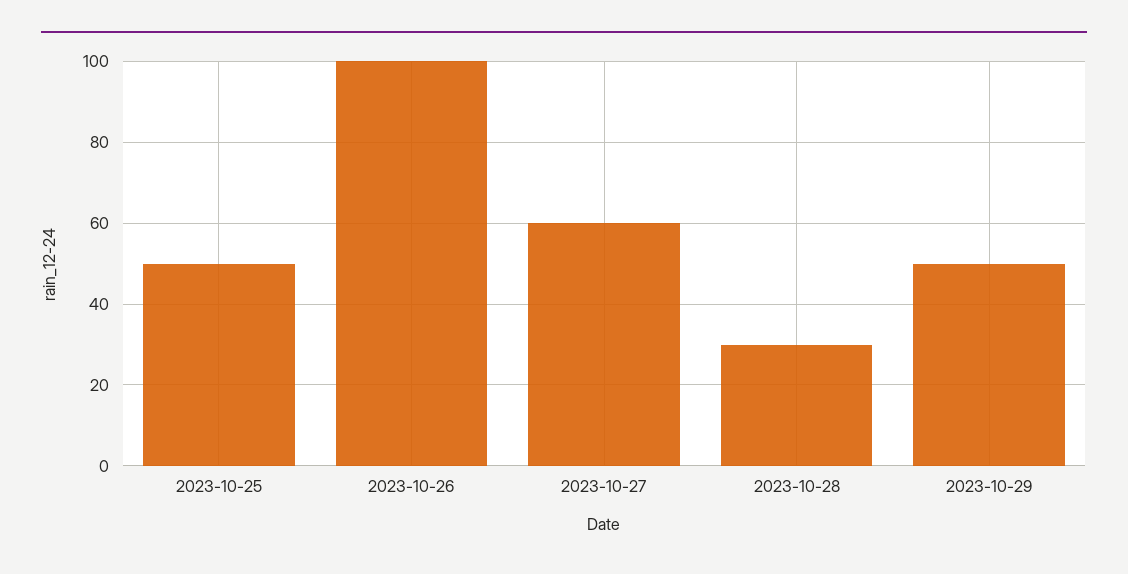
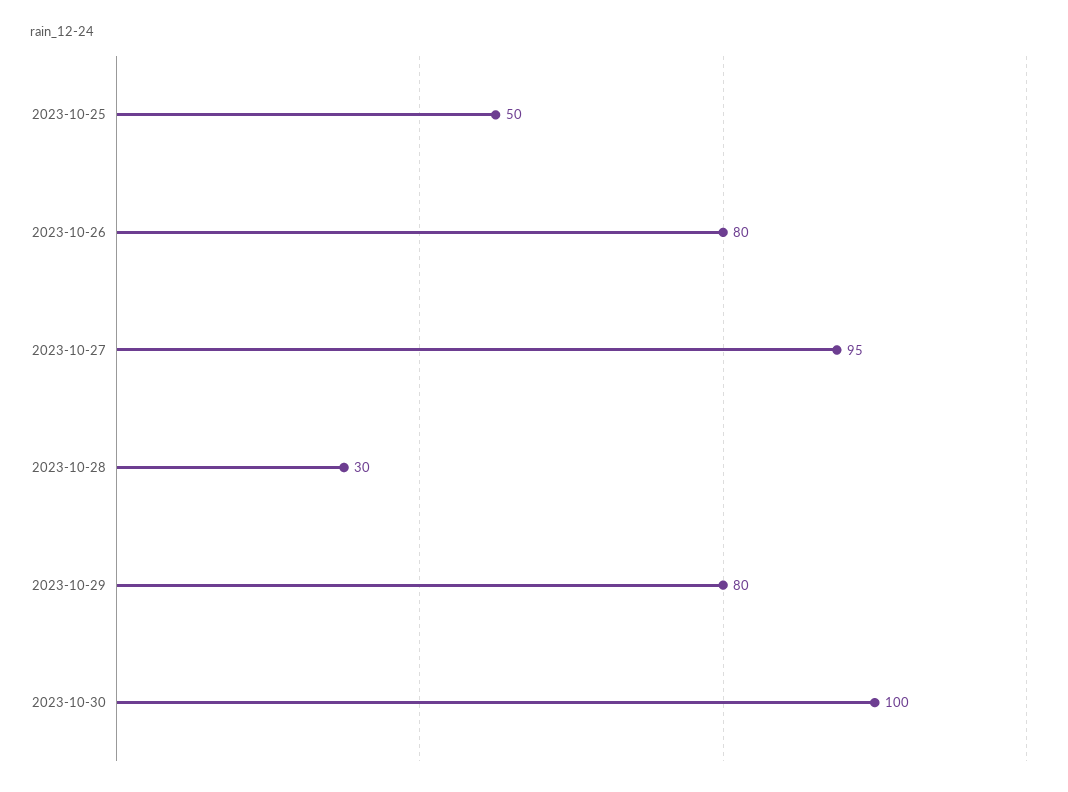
2023-10-26: 100 -> 80
2023-10-27: 60 -> 95
2023-10-29: 50 -> 80
2023-10-30: none -> 100

